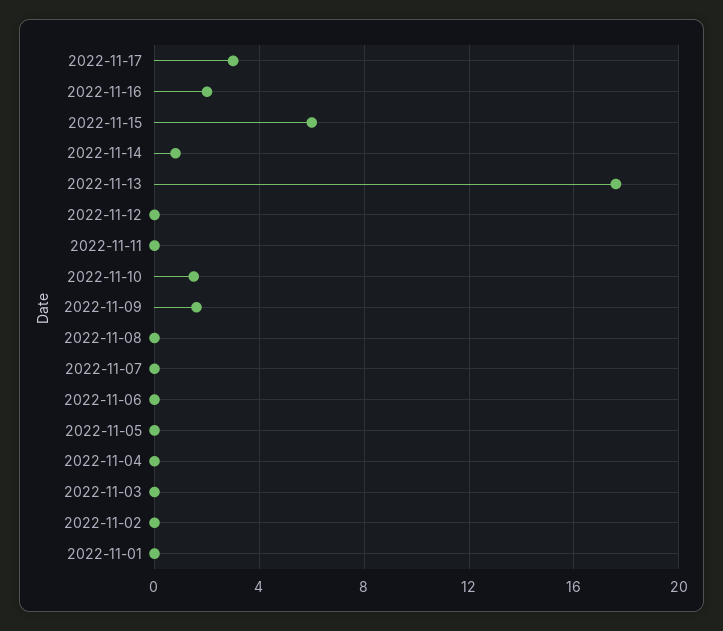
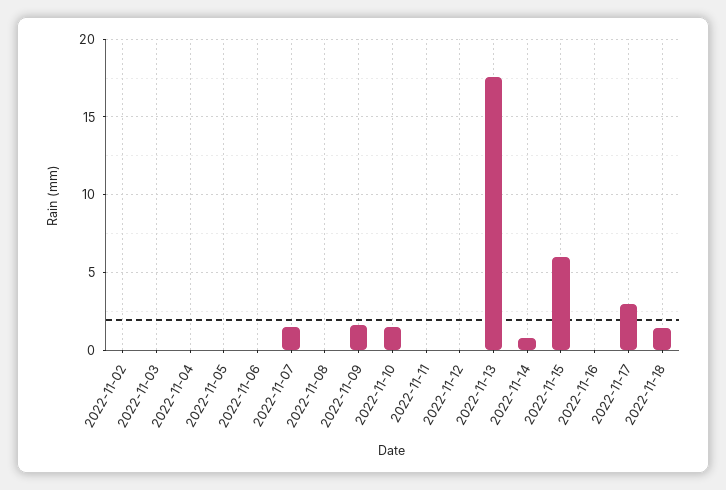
2022-11-16: 2 -> 0
2022-11-07: 0 -> 1.5
2022-11-01: 0 -> none
2022-11-18: none -> 1.5

